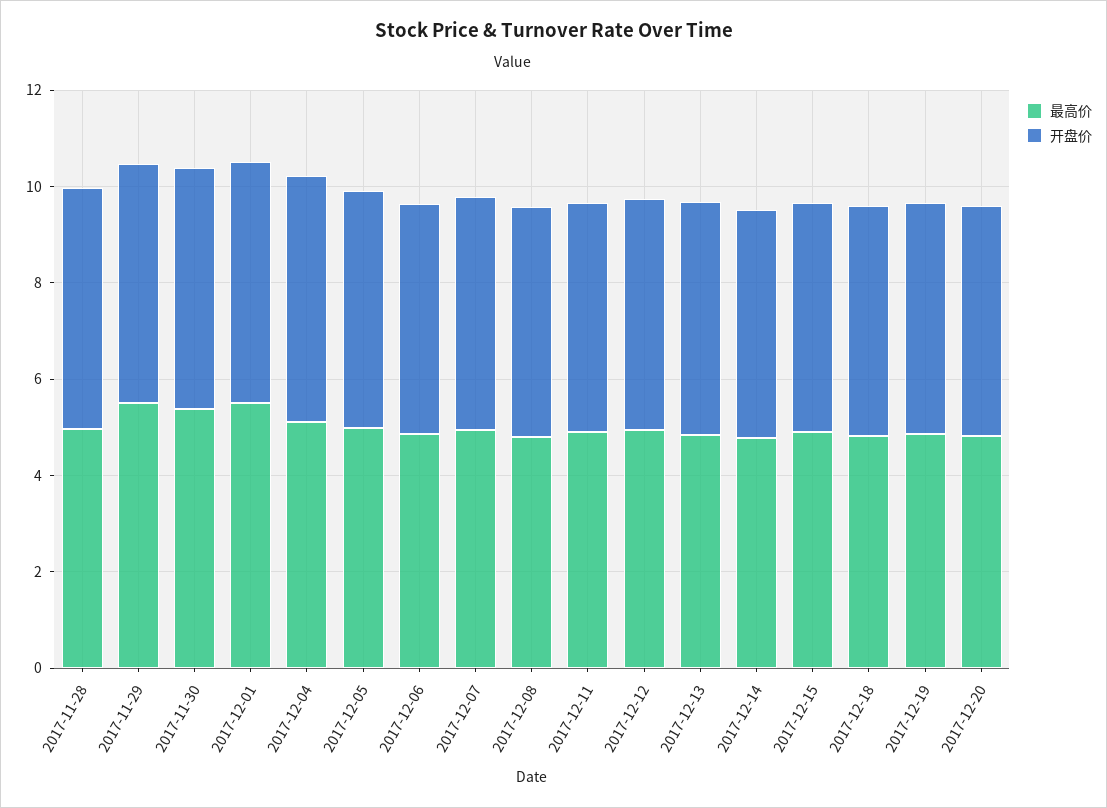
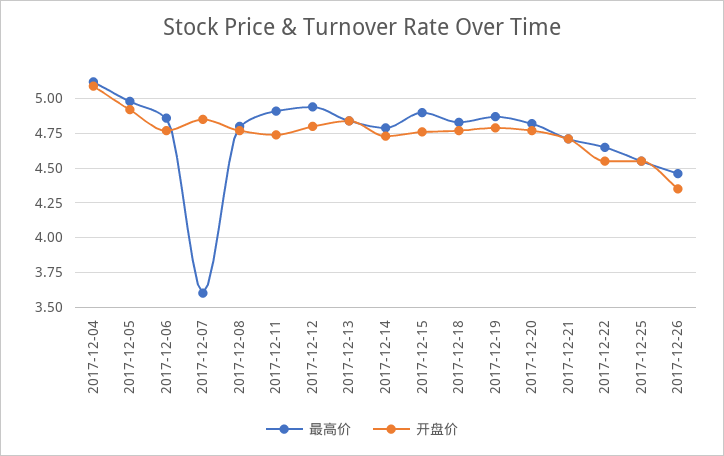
最高价, 2017-11-28: 5 -> none
开盘价, 2017-11-28: 5 -> none
最高价, 2017-11-29: 5.5 -> none
开盘价, 2017-11-29: 5 -> none
最高价, 2017-11-30: 5.5 -> none
开盘价, 2017-11-30: 5 -> none
最高价, 2017-12-01: 5.5 -> none
开盘价, 2017-12-01: 5 -> none
最高价, 2017-12-07: 5 -> 3.6
最高价, 2017-12-21: none -> 4.7
开盘价, 2017-12-21: none -> 4.7
最高价, 2017-12-22: none -> 4.65
开盘价, 2017-12-22: none -> 4.55
最高价, 2017-12-25: none -> 4.55
开盘价, 2017-12-25: none -> 4.55
最高价, 2017-12-26: none -> 4.45
开盘价, 2017-12-26: none -> 4.35

